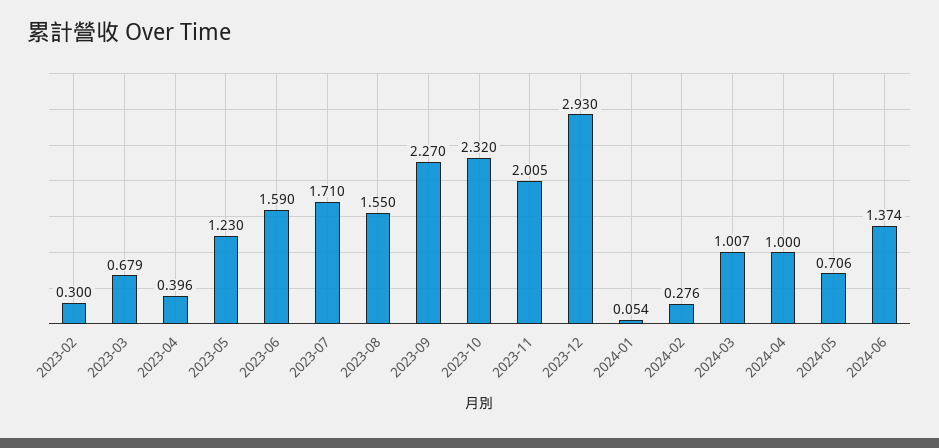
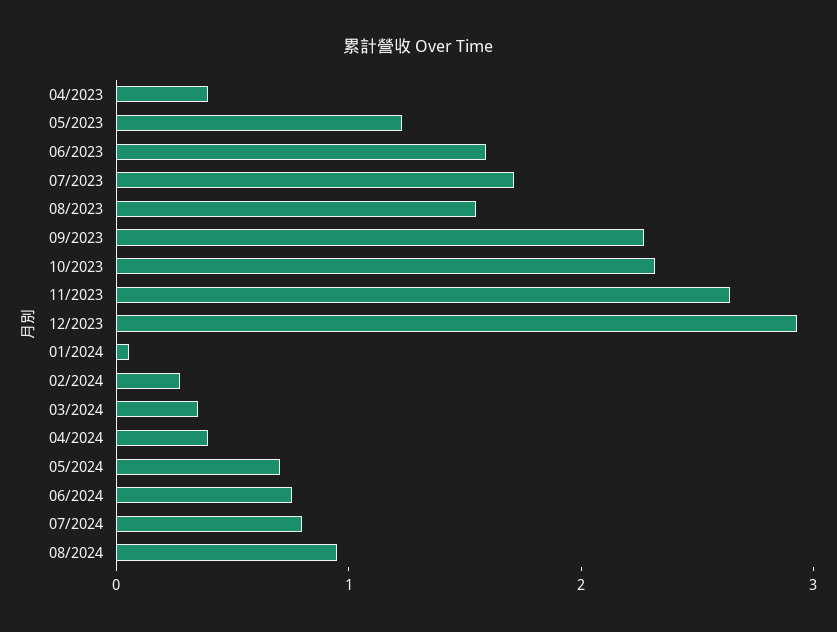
2023-02: 0.3 -> none
2023-03: 0.679 -> none
2023-11: 2.005 -> 2.6
2024-03: 1.007 -> 0.4
2024-04: 1 -> 0.4
2024-06: 1.374 -> 0.8
07/2024: none -> 0.8
08/2024: none -> 1

